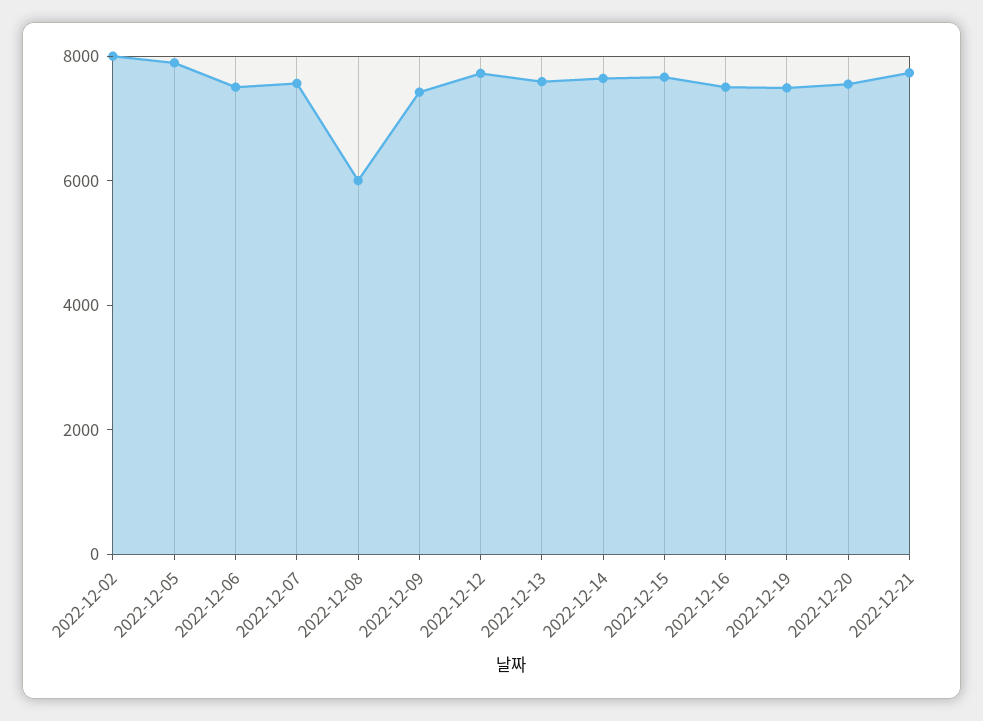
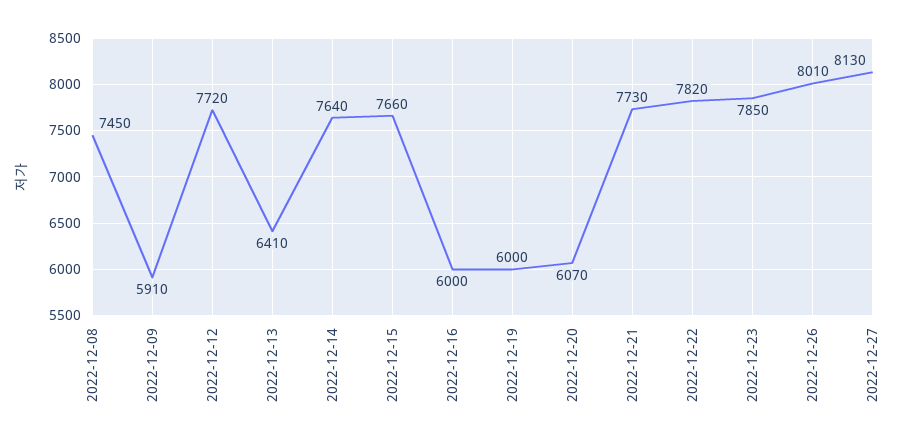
2022-12-02: 8000 -> none
2022-12-05: 8000 -> none
2022-12-06: 7500 -> none
2022-12-07: 7500 -> none
2022-12-08: 6000 -> 7450
2022-12-09: 7500 -> 5910
2022-12-13: 7500 -> 6410
2022-12-16: 7500 -> 6000
2022-12-19: 7500 -> 6000
2022-12-20: 7500 -> 6070
2022-12-22: none -> 7820
2022-12-23: none -> 7850
2022-12-26: none -> 8010
2022-12-27: none -> 8130

